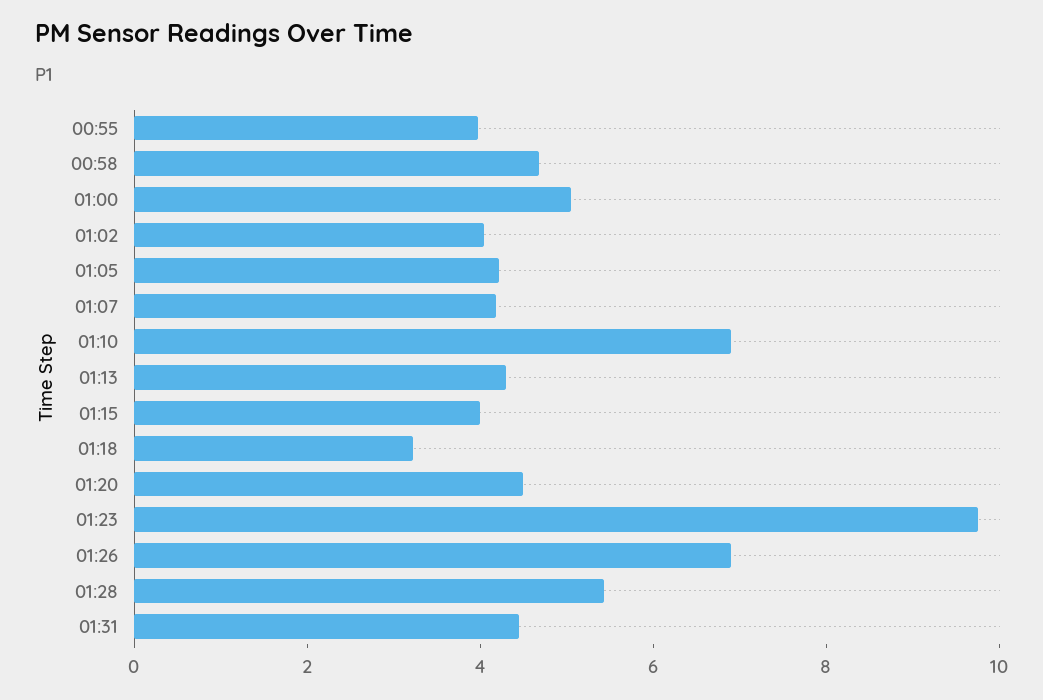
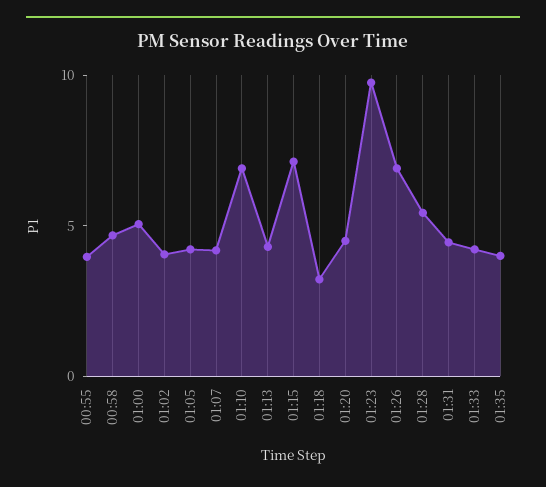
01:15: 4 -> 7
01:33: none -> 4
01:35: none -> 4

